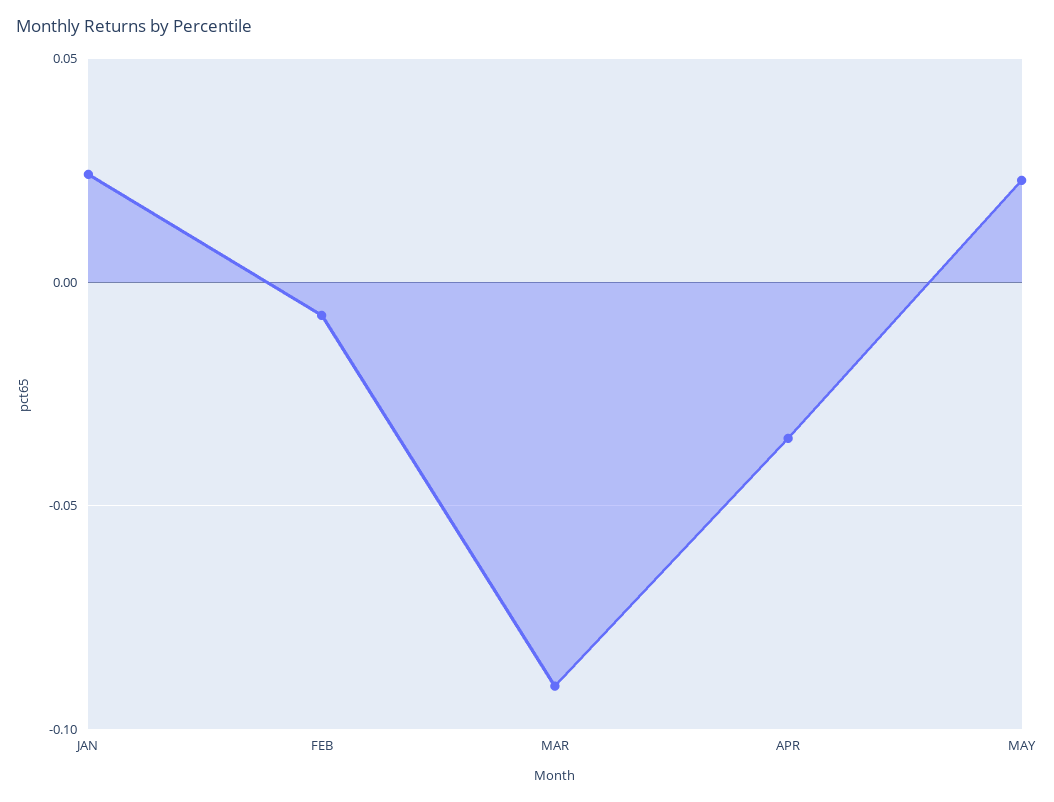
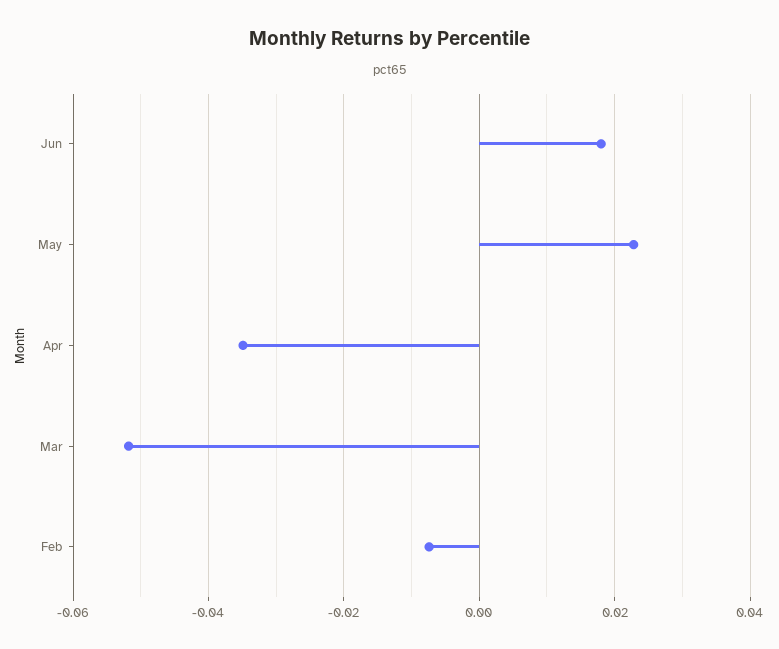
JAN: 0.025 -> none
MAR: -0.09 -> -0.052
Jun: none -> 0.018

